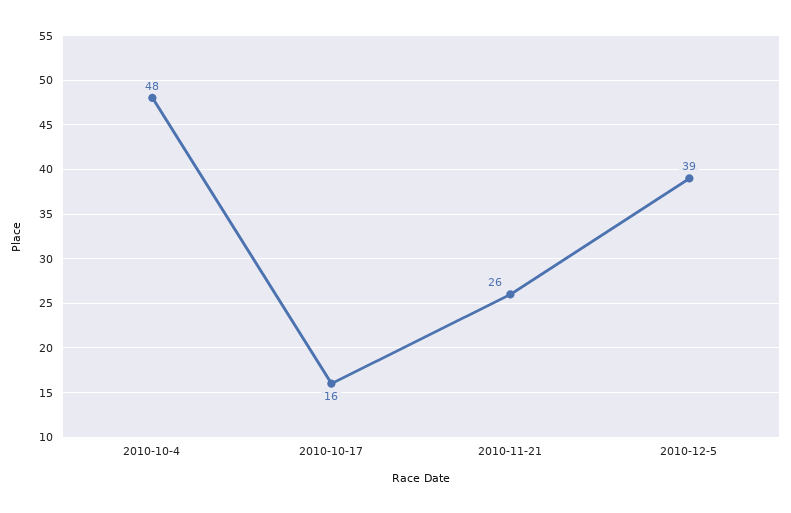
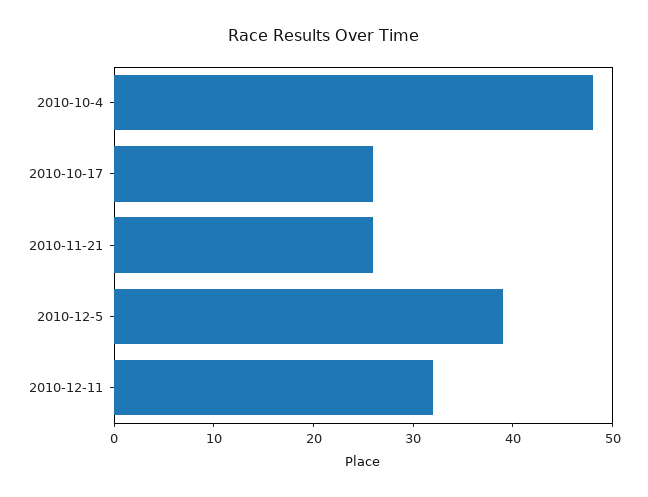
2010-10-17: 16 -> 26
2010-12-11: none -> 32

